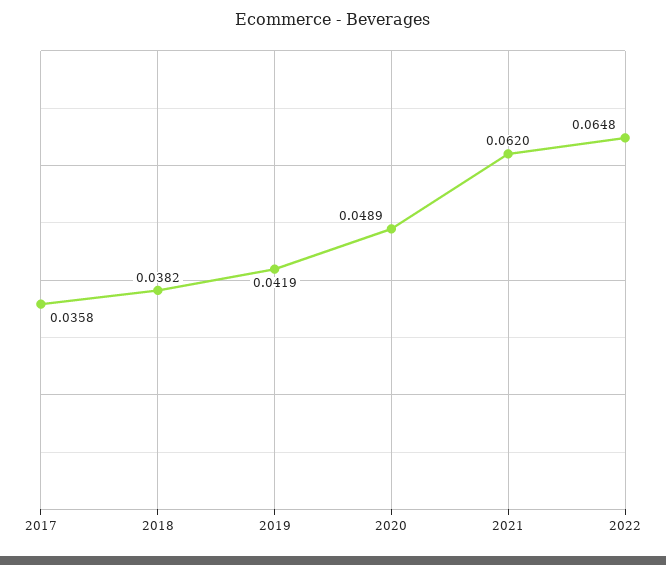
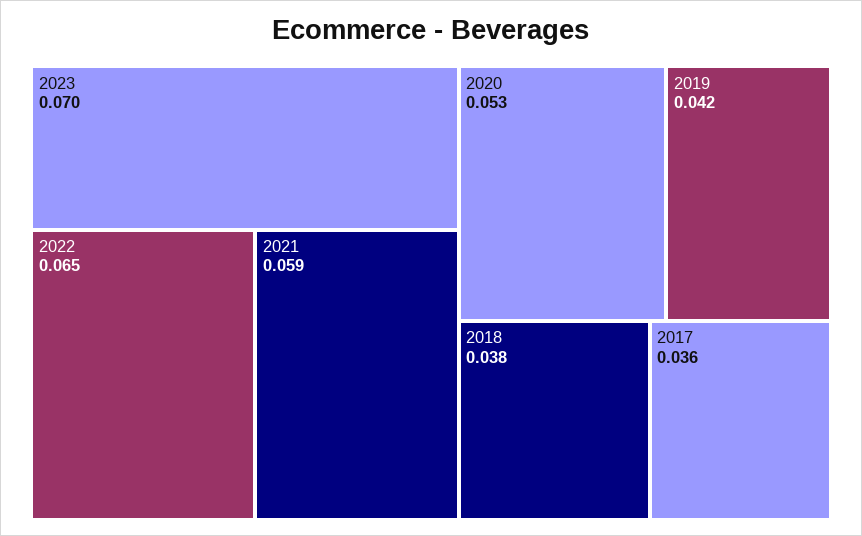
2020: 0.0489 -> 0.053
2021: 0.062 -> 0.059
2023: none -> 0.07

